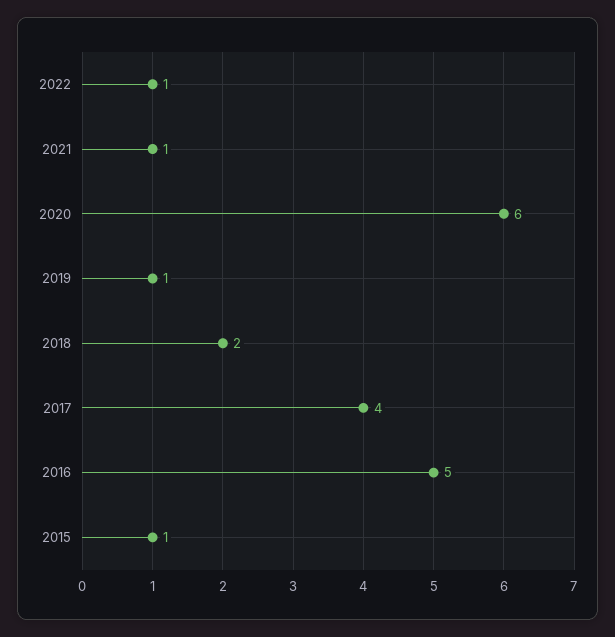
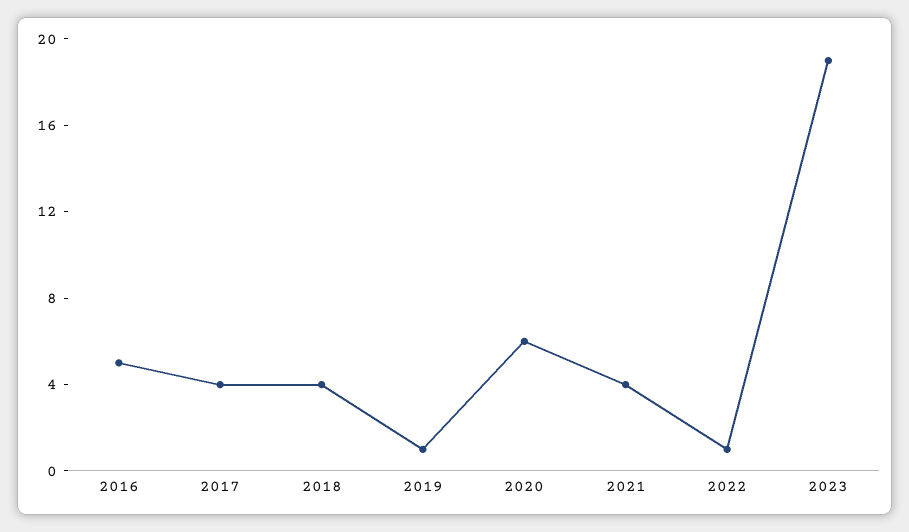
2021: 1 -> 4
2018: 2 -> 4
2015: 1 -> none
2023: none -> 19

